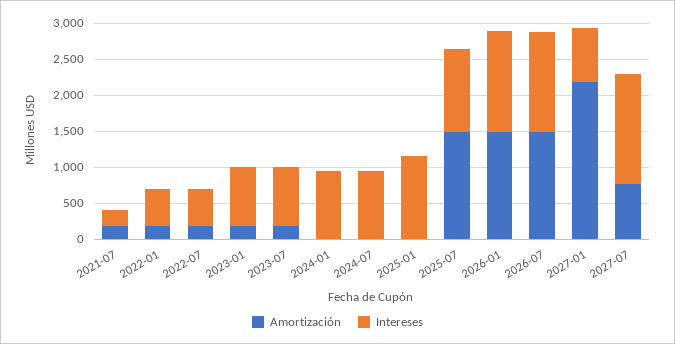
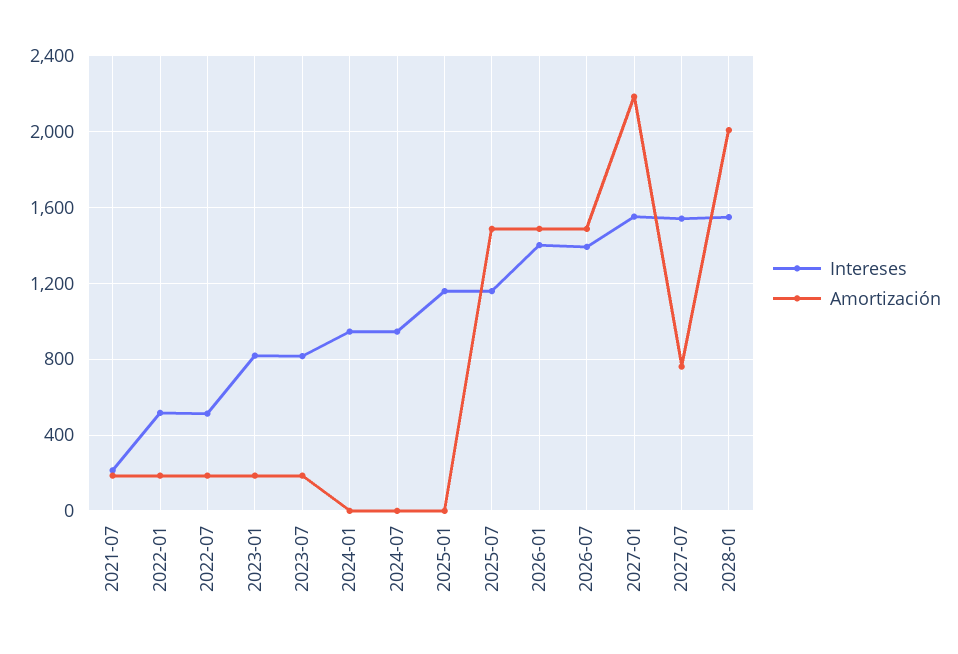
Intereses, 2027-01: 750 -> 1550
Intereses, 2028-01: none -> 1550
Amortización, 2028-01: none -> 2000

